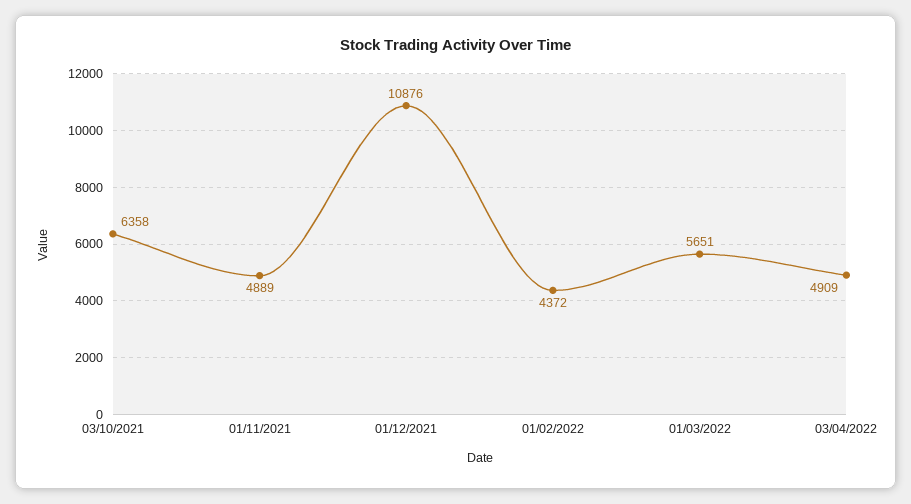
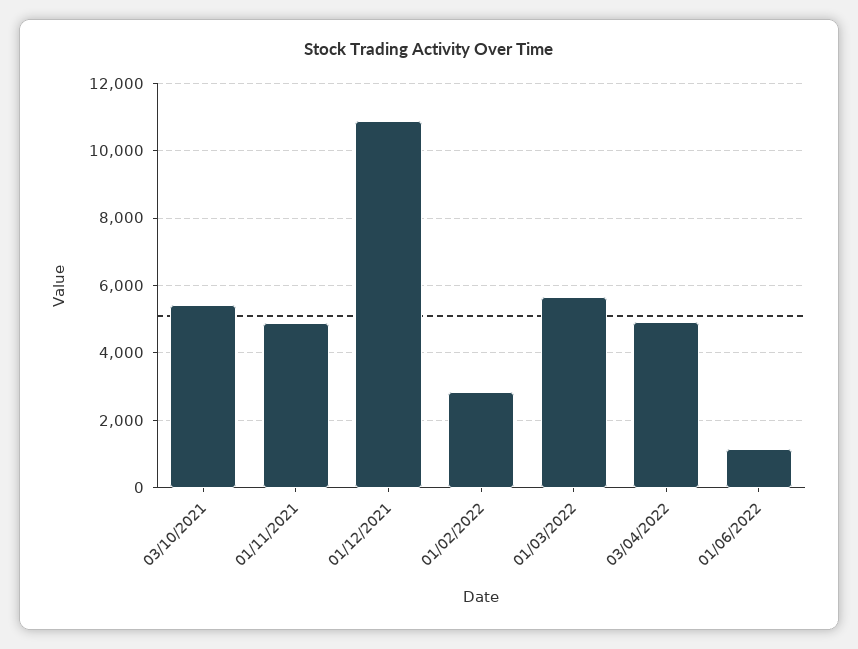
03/10/2021: 6358 -> 5400
01/02/2022: 4372 -> 2800
01/06/2022: none -> 1200

